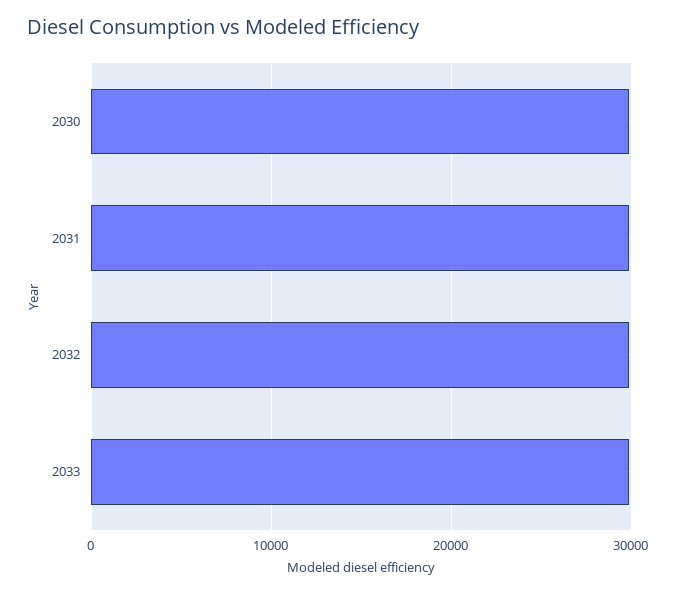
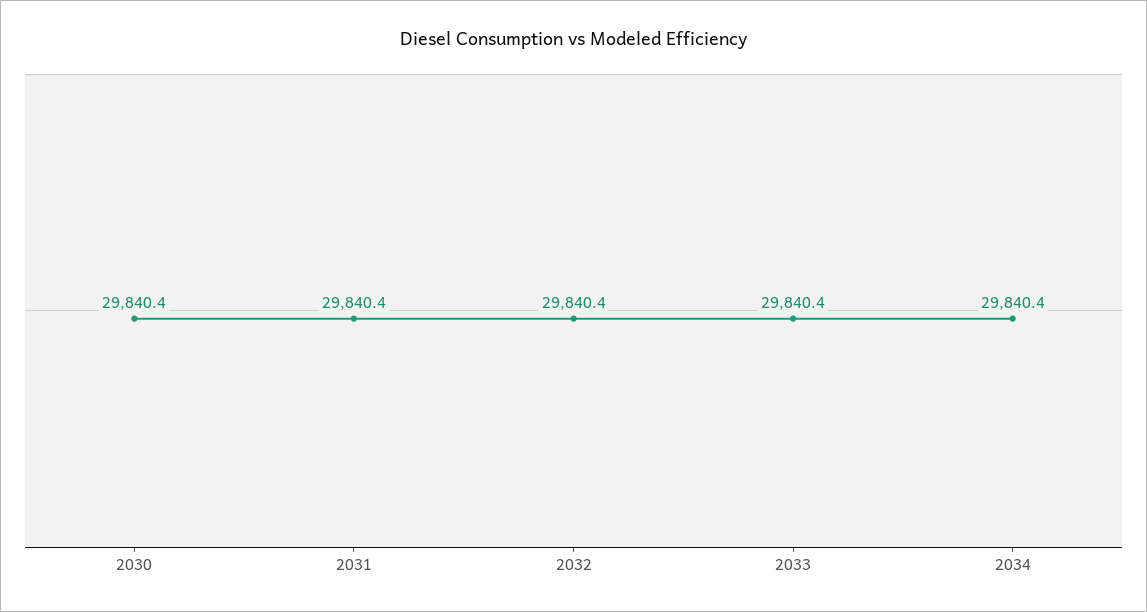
2034: none -> 29840.4

